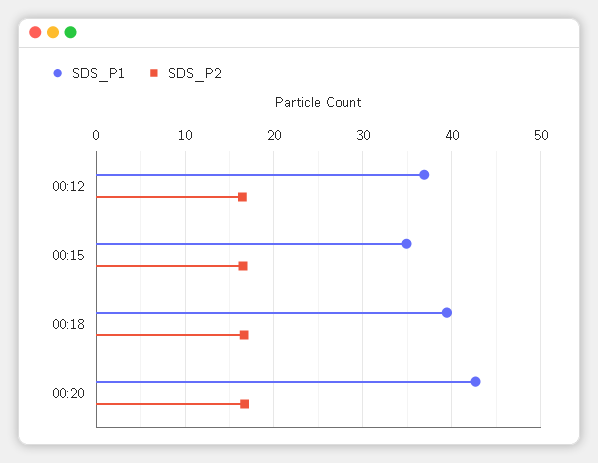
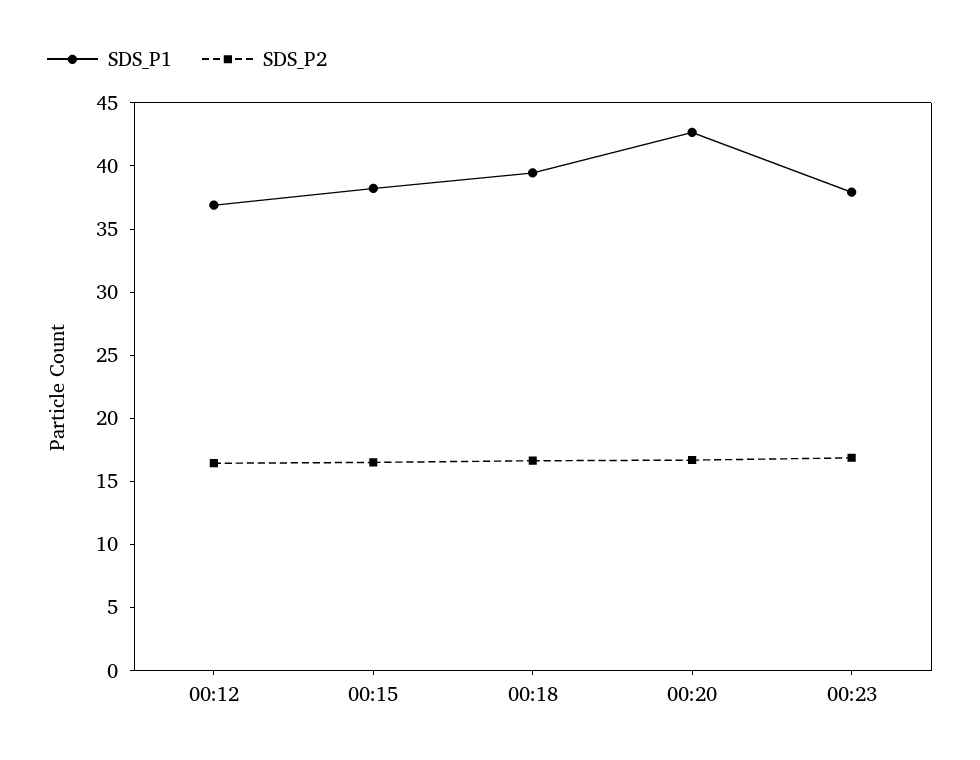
SDS_P1, 00:15: 35 -> 38
SDS_P1, 00:23: none -> 38
SDS_P2, 00:23: none -> 17

